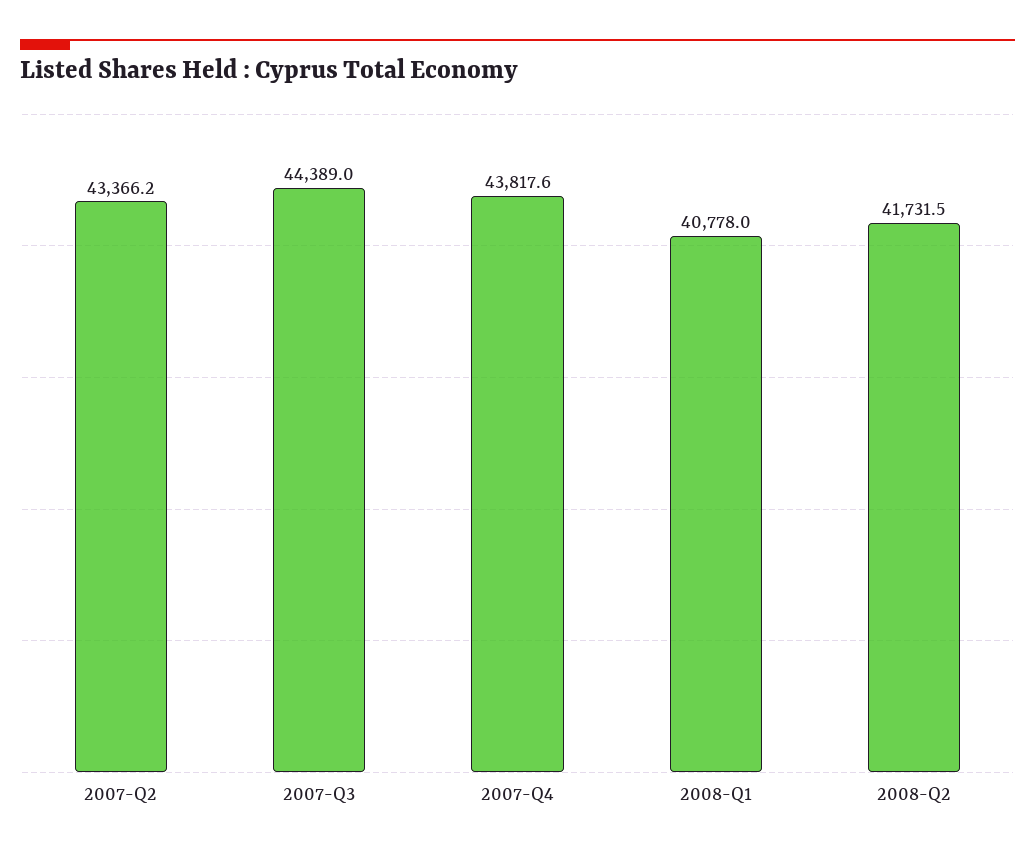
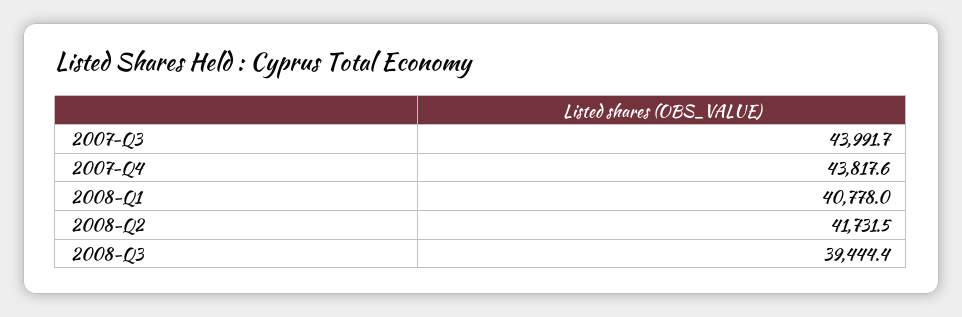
2007-Q2: 43366.2 -> none
2007-Q3: 44389 -> 43991.7
2008-Q3: none -> 39444.4

